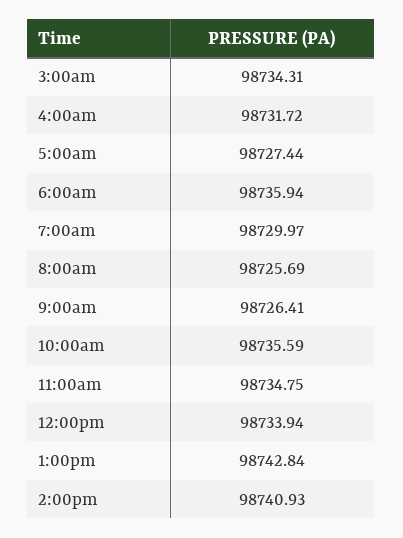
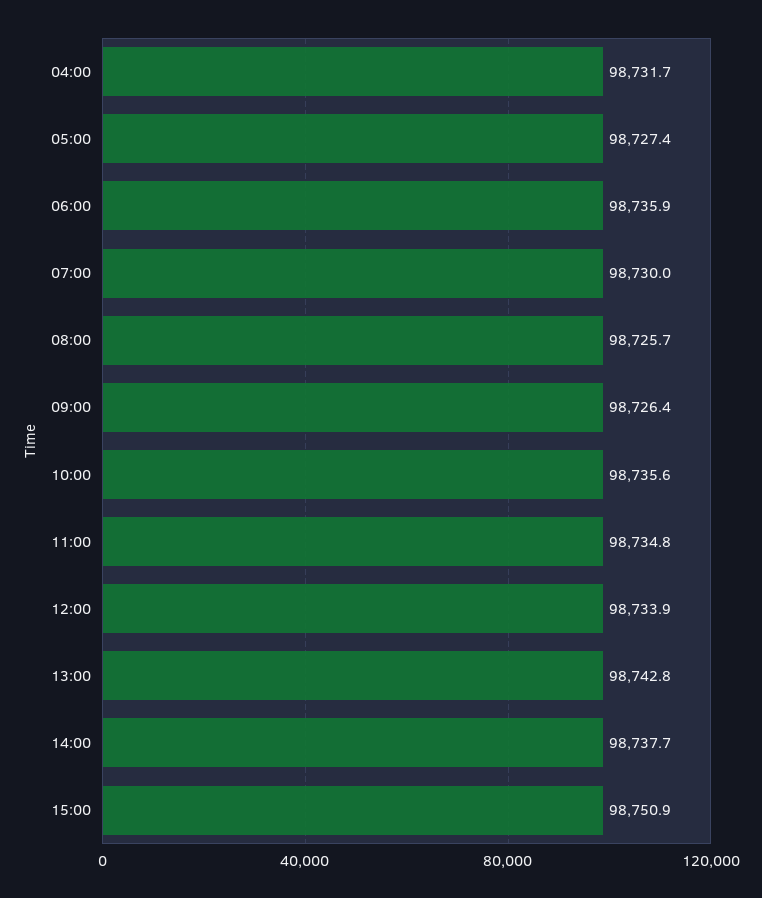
3:00am: 98734.31 -> none
2:00pm: 98740.93 -> 98737.7
15:00: none -> 98750.9

